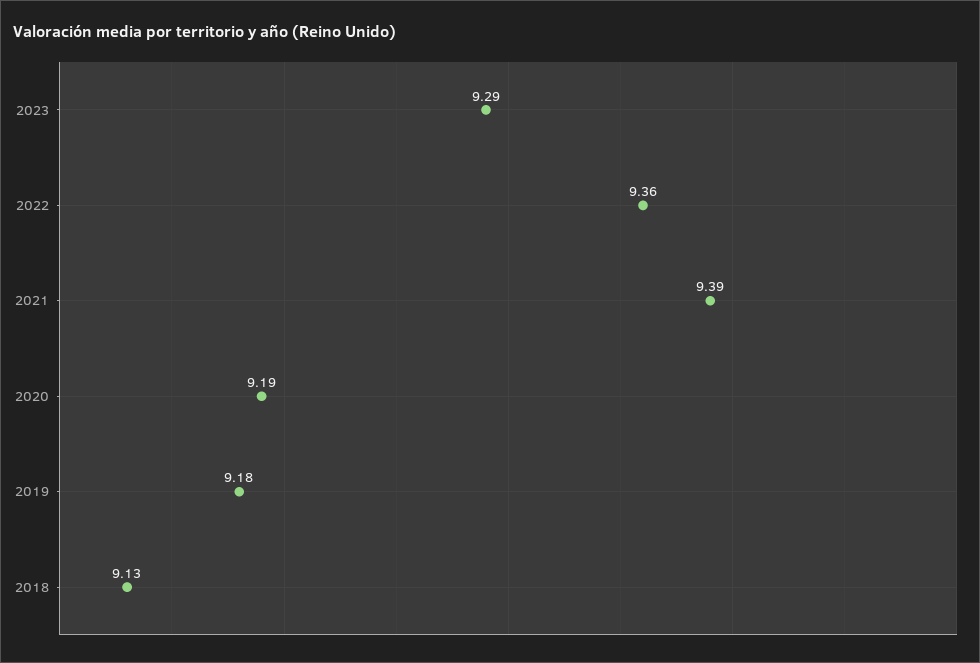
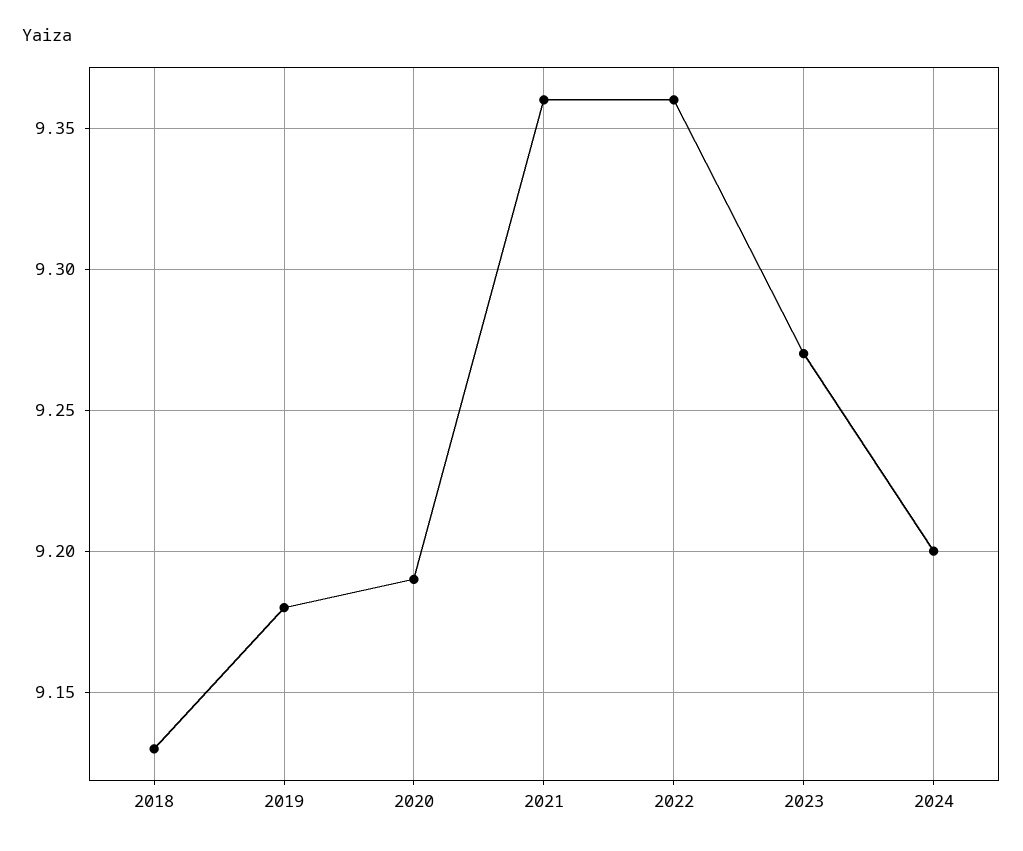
2023: 9.29 -> 9.27
2021: 9.39 -> 9.36
2024: none -> 9.2

